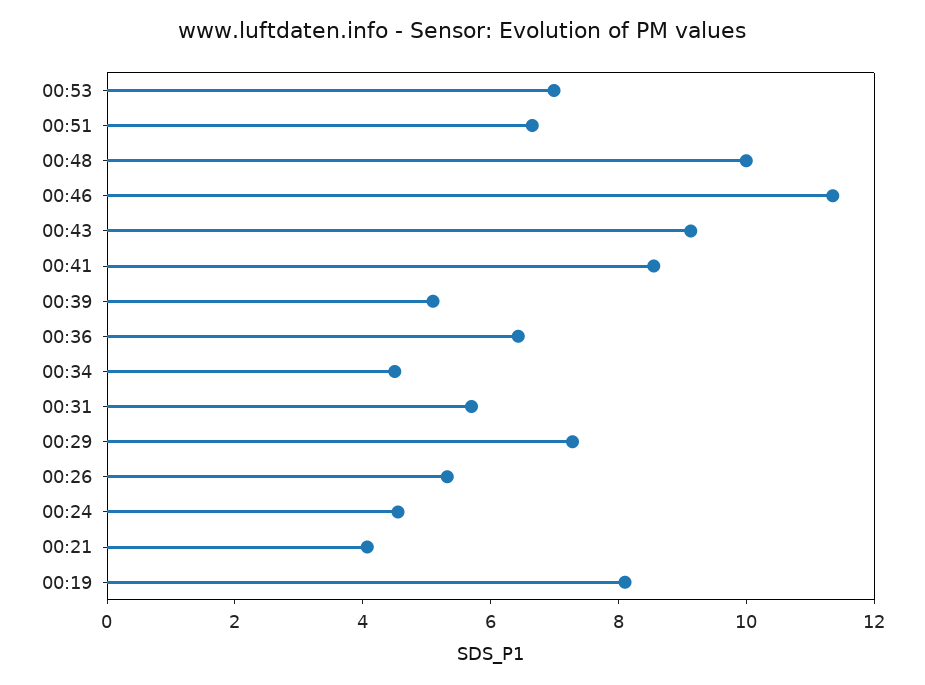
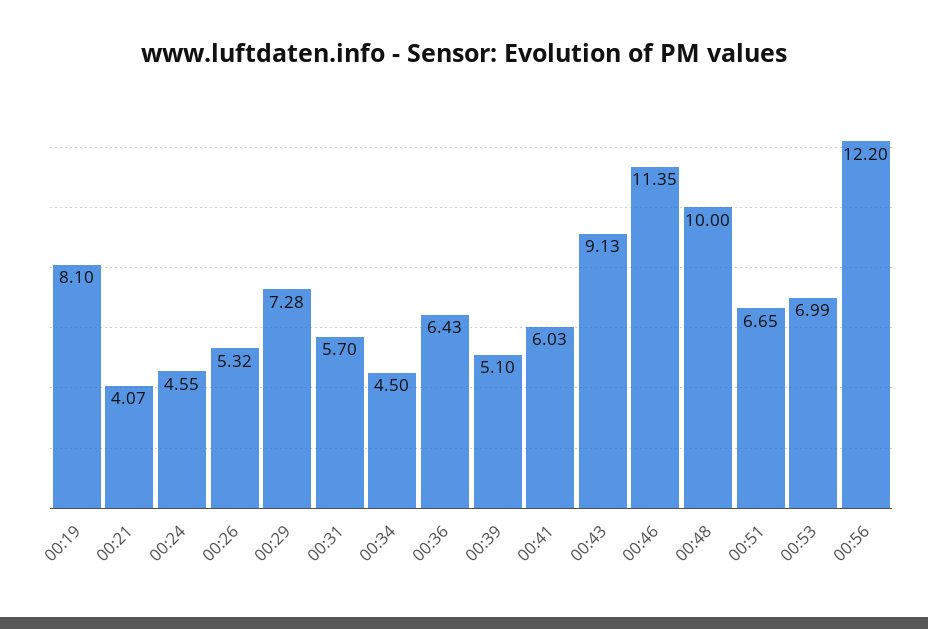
00:41: 8.5 -> 6.03
00:56: none -> 12.2

